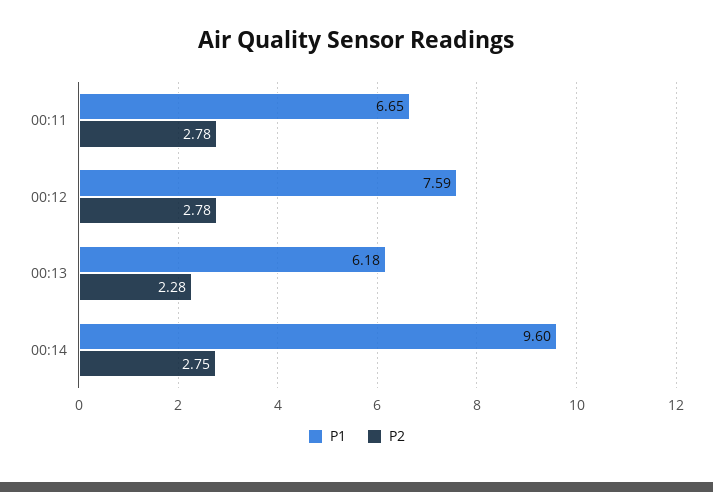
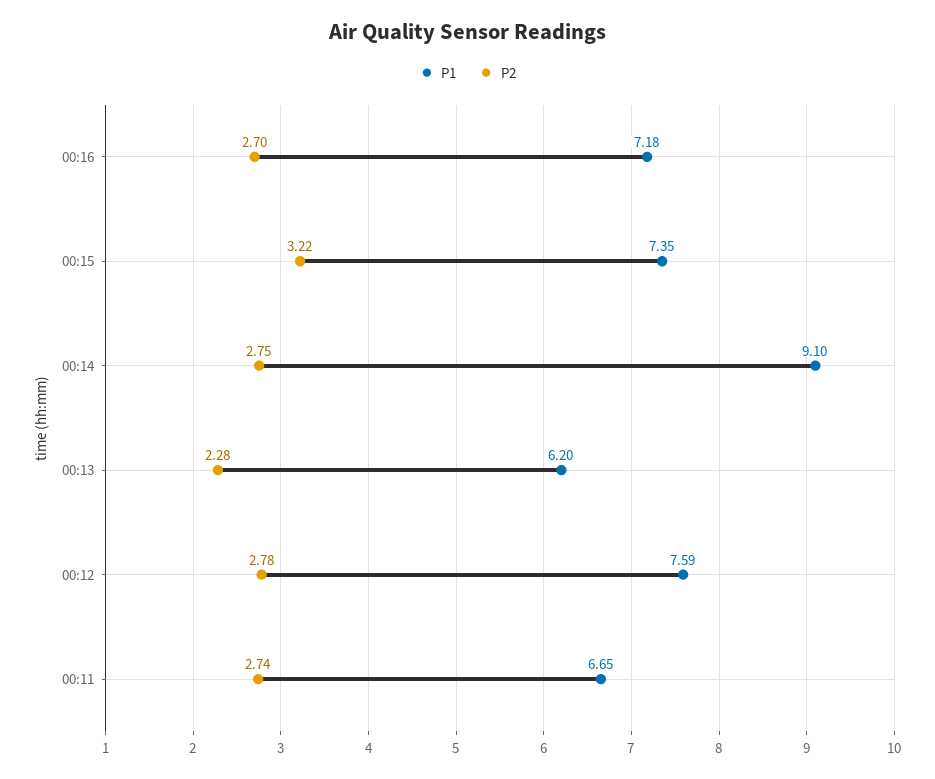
P2, 00:11: 2.78 -> 2.74
P1, 00:13: 6.18 -> 6.2
P1, 00:14: 9.6 -> 9.1
P1, 00:16: none -> 7.18
P2, 00:16: none -> 2.7
P1, 00:15: none -> 7.35
P2, 00:15: none -> 3.22

